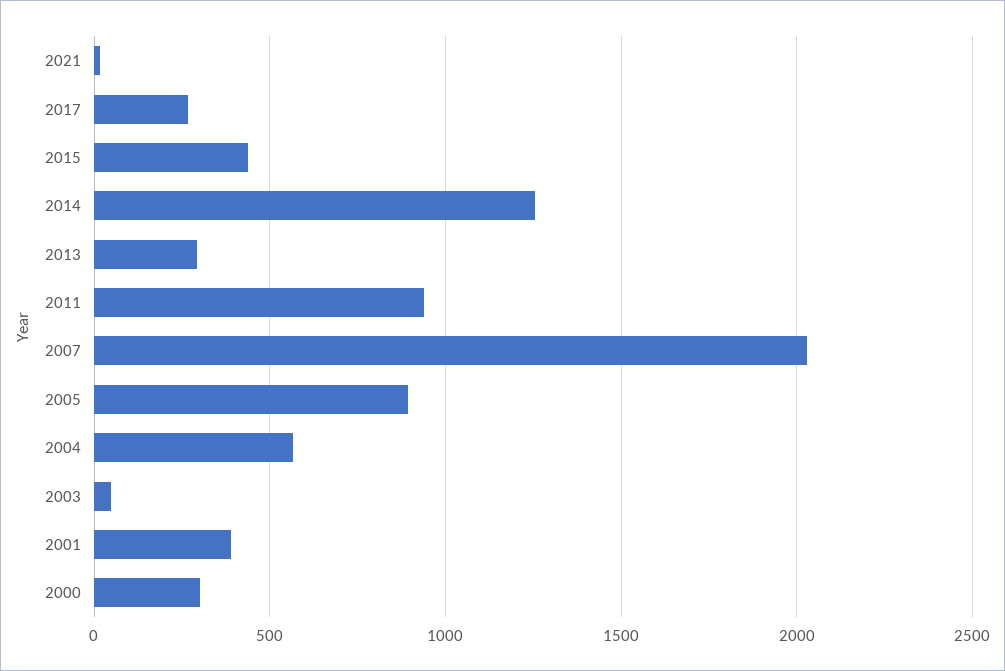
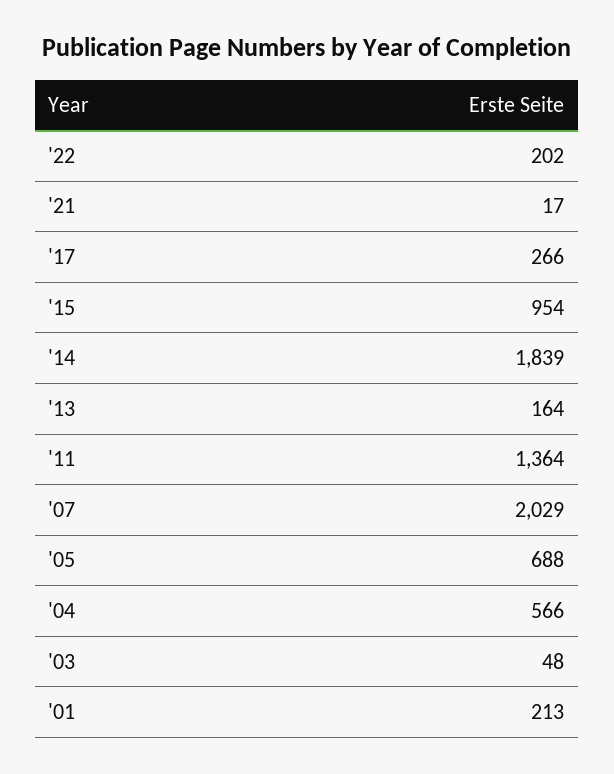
2015: 450 -> 954
2014: 1250 -> 1839
2013: 300 -> 164
2011: 950 -> 1364
2005: 900 -> 688
2001: 400 -> 213
2000: 300 -> none
'22: none -> 202

